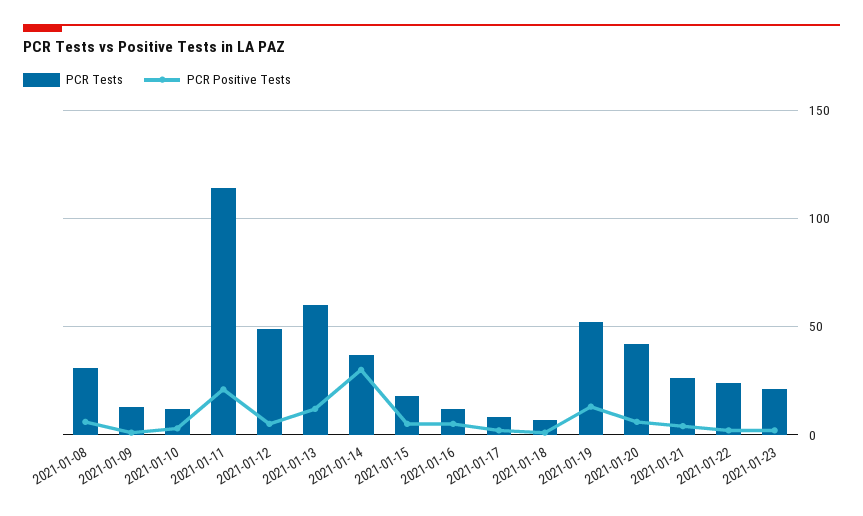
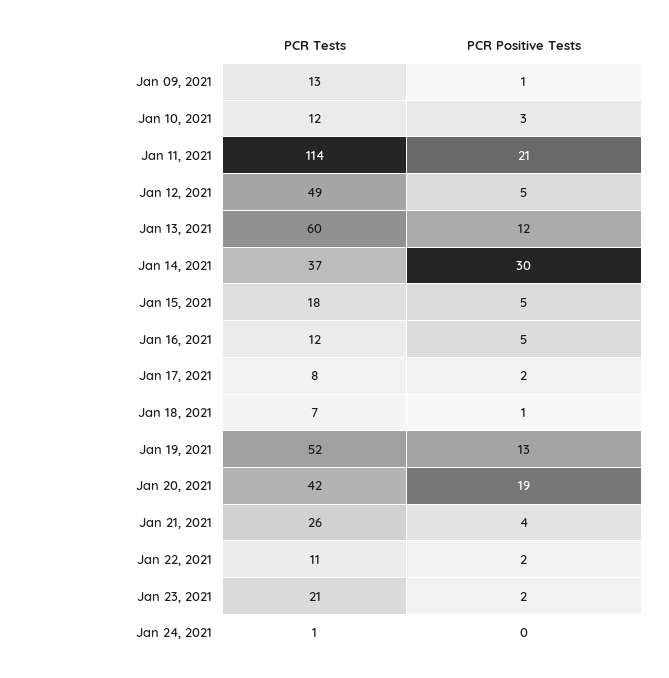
PCR Tests, 2021-01-08: 30 -> none
PCR Positive Tests, 2021-01-08: 5 -> none
PCR Positive Tests, 2021-01-20: 5 -> 19
PCR Tests, 2021-01-22: 25 -> 11
PCR Tests, Jan 24, 2021: none -> 1
PCR Positive Tests, Jan 24, 2021: none -> 0

